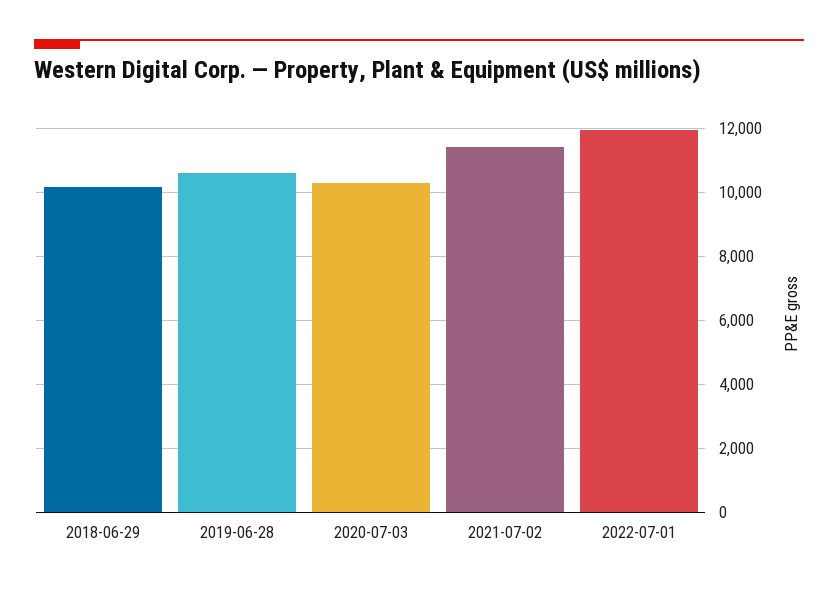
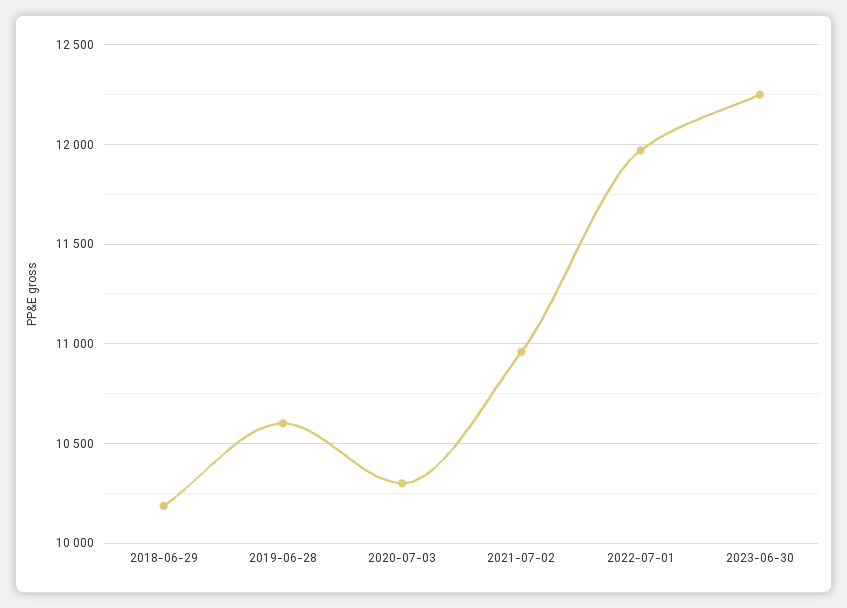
2021-07-02: 11400 -> 10950
2023-06-30: none -> 12250

